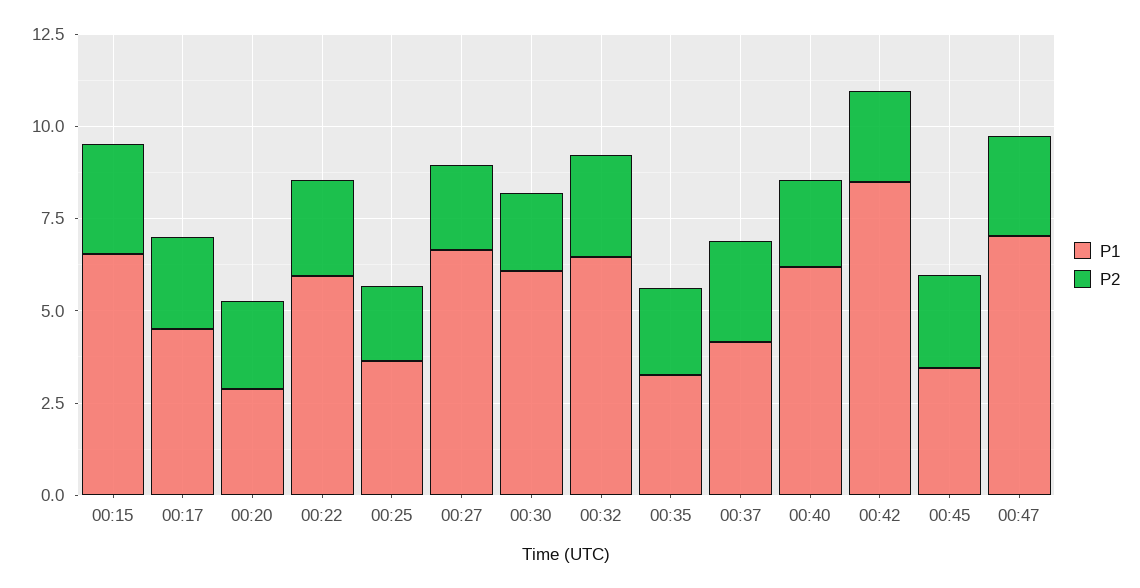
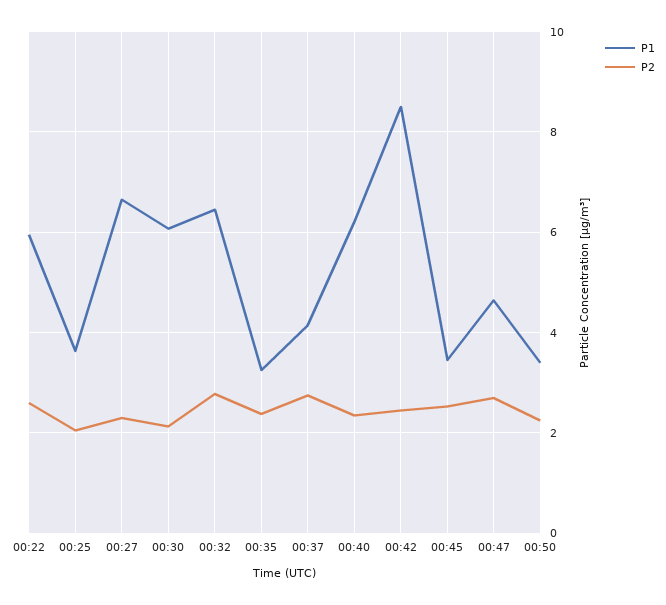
P1, 00:15: 6.5 -> none
P2, 00:15: 3 -> none
P1, 00:17: 4.5 -> none
P2, 00:17: 2.5 -> none
P1, 00:20: 3 -> none
P2, 00:20: 2.5 -> none
P1, 00:47: 7 -> 4.6
P1, 00:50: none -> 3.4
P2, 00:50: none -> 2.2

